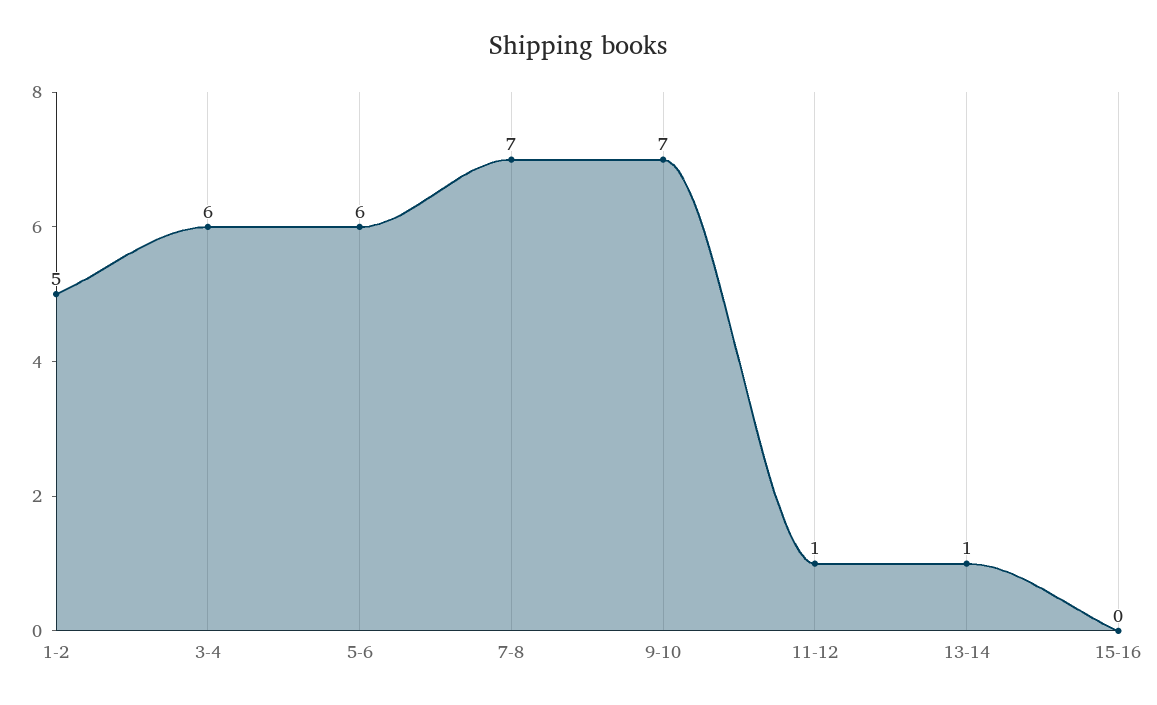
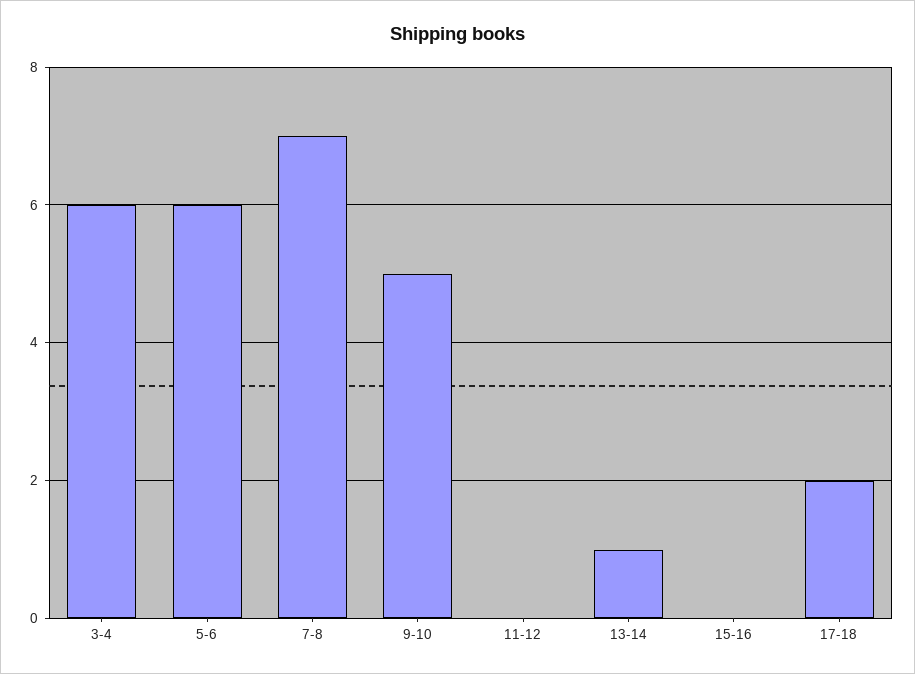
1-2: 5 -> none
9-10: 7 -> 5
11-12: 1 -> 0
17-18: none -> 2

